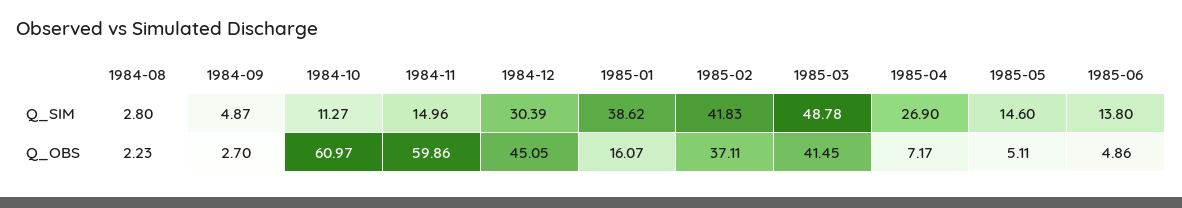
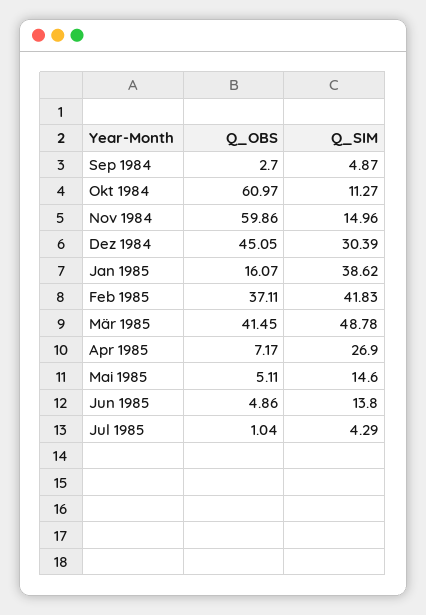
1984-08, Q_SIM: 2.8 -> none
1984-08, Q_OBS: 2.23 -> none
Jul 1985, Q_OBS: none -> 1.04
Jul 1985, Q_SIM: none -> 4.29

